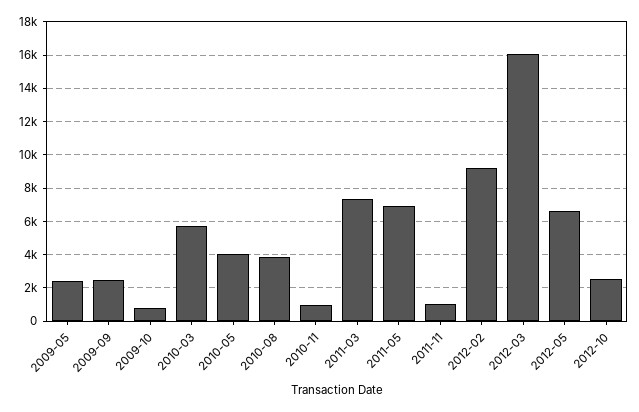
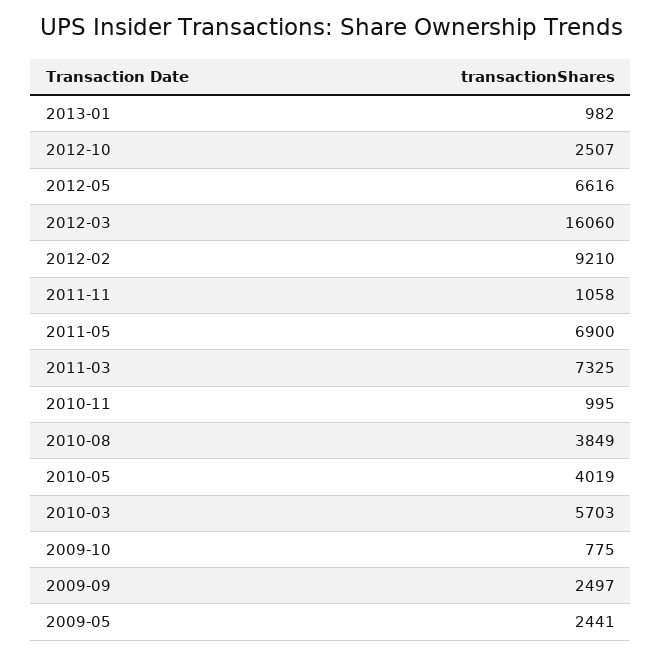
2013-01: none -> 982

